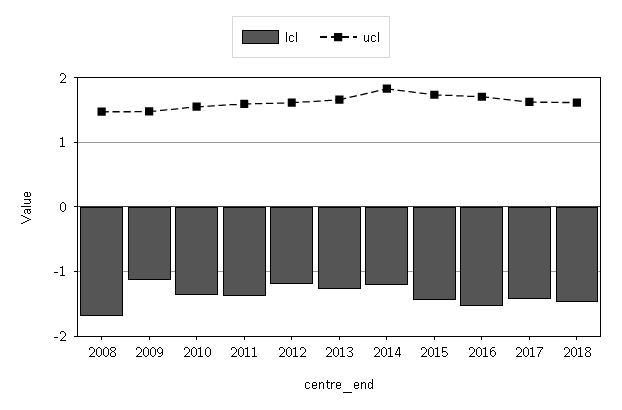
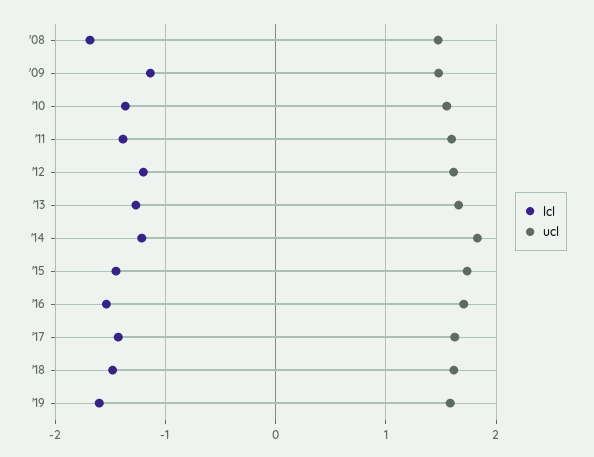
lcl, '19: none -> -1.6
ucl, '19: none -> 1.6

